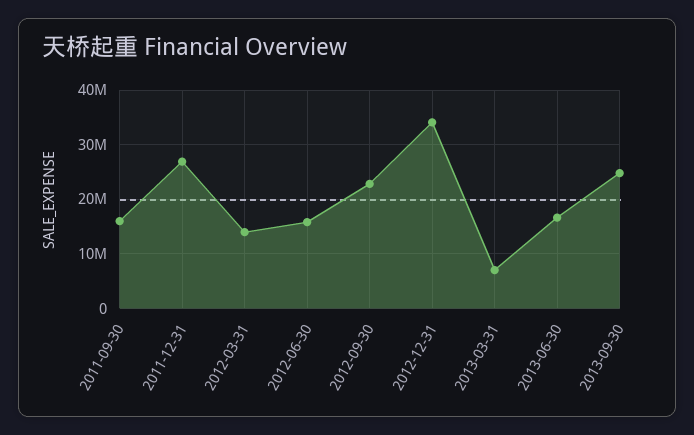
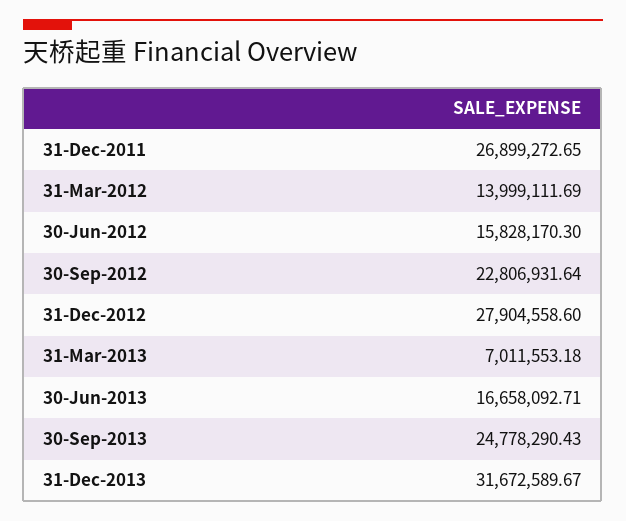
2011-09-30: 16000000 -> none
2012-12-31: 34000000 -> 27904558.6
31-Dec-2013: none -> 31672589.67

